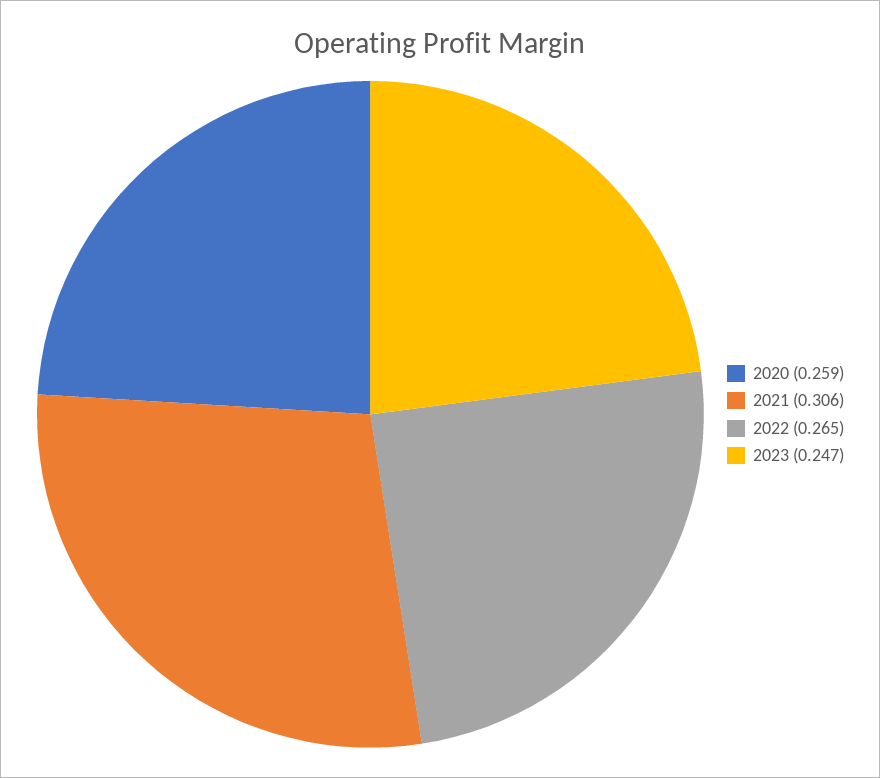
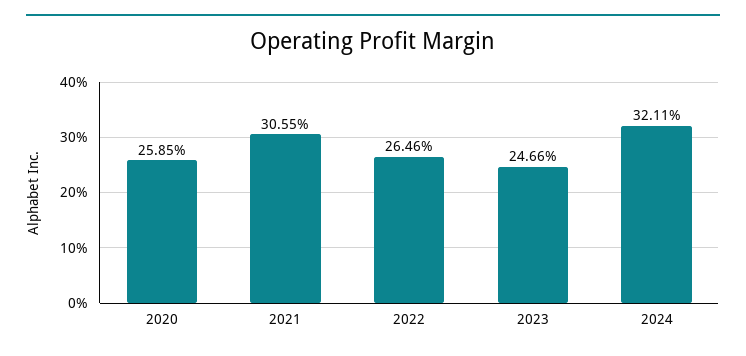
2024: none -> 0.3211

